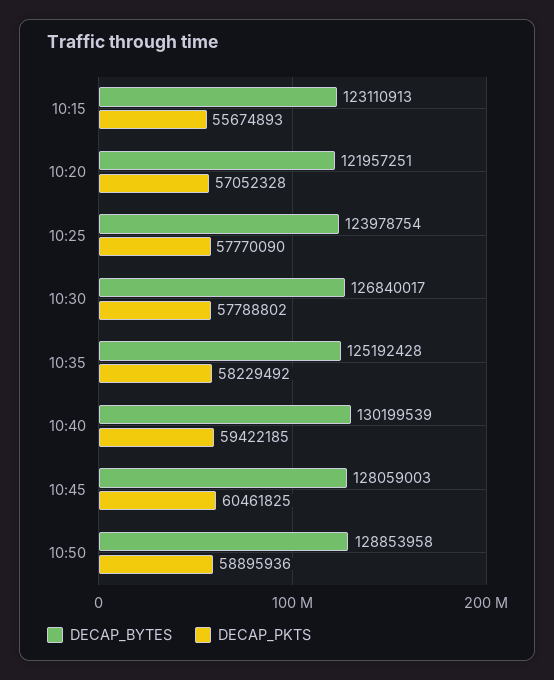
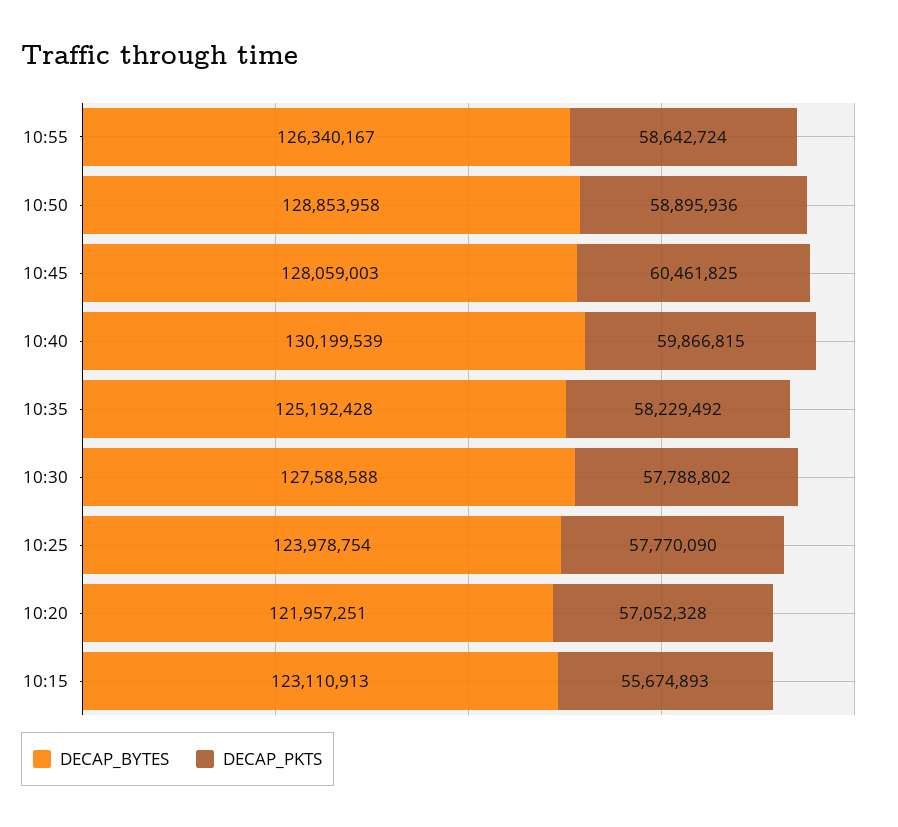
DECAP_BYTES, 10:30: 126840017 -> 127588588
DECAP_PKTS, 10:40: 59422185 -> 59866815
DECAP_BYTES, 10:55: none -> 126340167
DECAP_PKTS, 10:55: none -> 58642724

